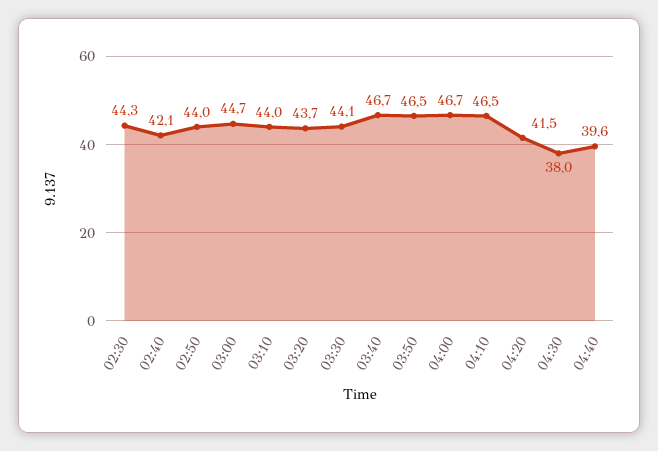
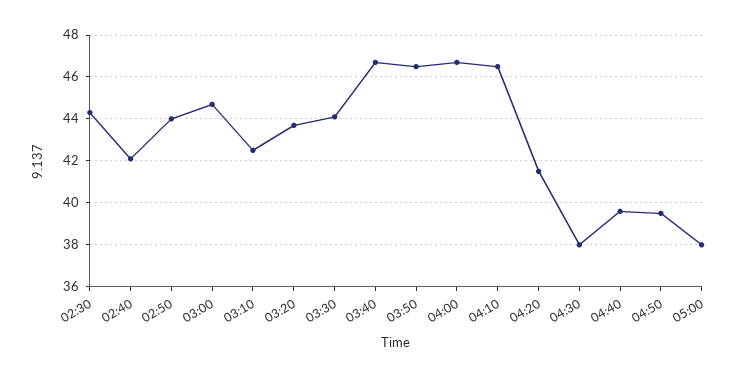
03:10: 44 -> 42.5
04:50: none -> 39.5
05:00: none -> 38

